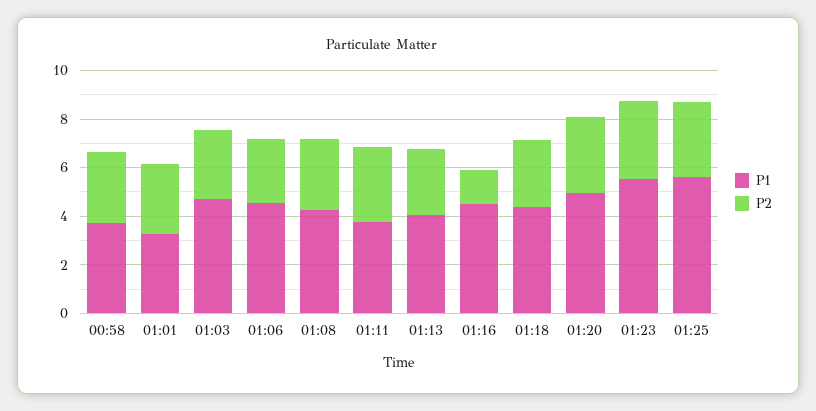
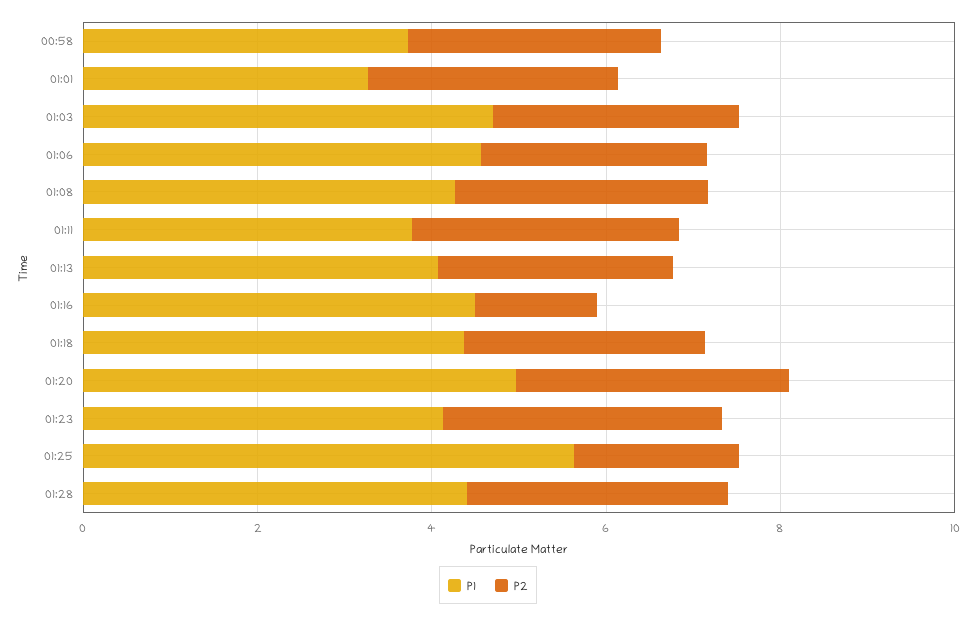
P1, 01:23: 5.5 -> 4
P2, 01:25: 3 -> 2
P1, 01:28: none -> 4.5
P2, 01:28: none -> 3

